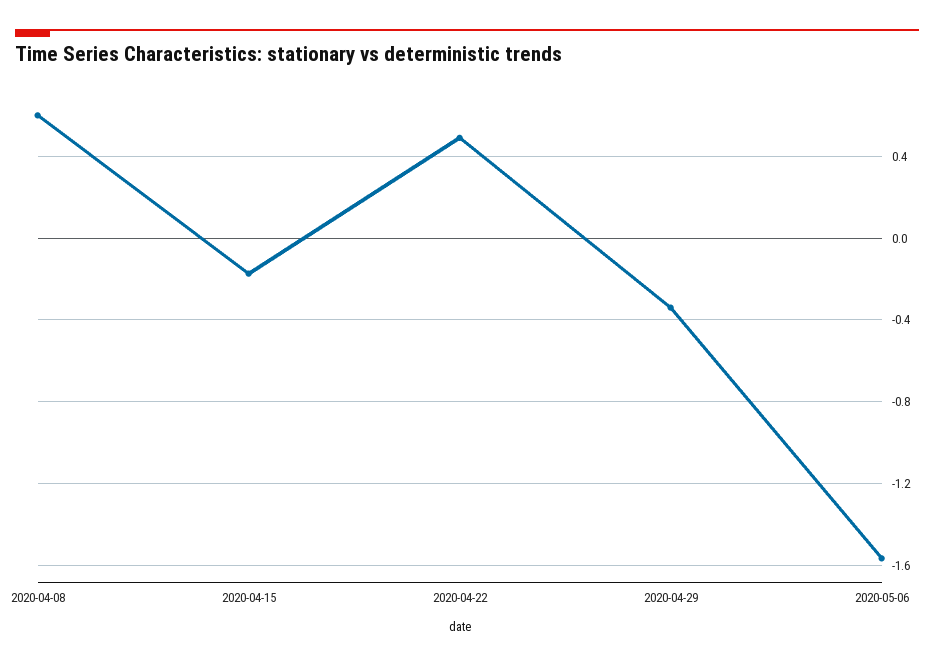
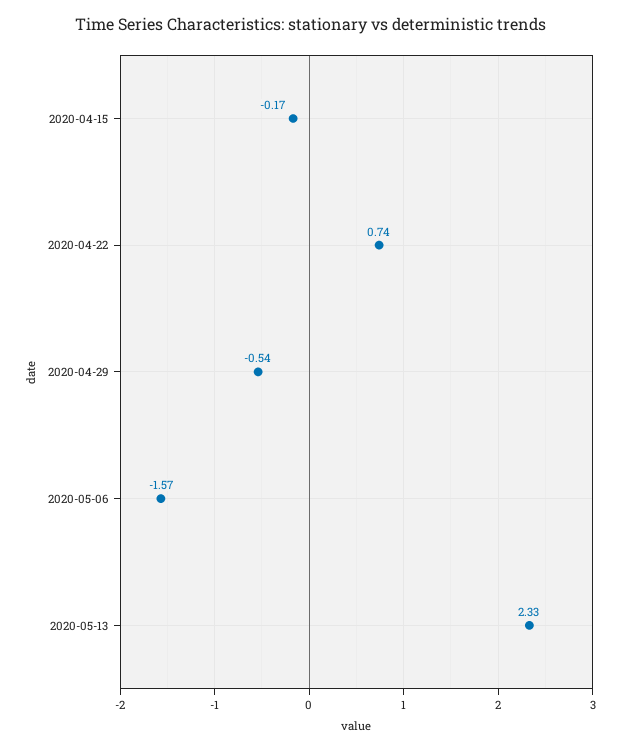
2020-04-08: 0.6 -> none
2020-04-22: 0.5 -> 0.74
2020-04-29: -0.35 -> -0.54
2020-05-13: none -> 2.33

